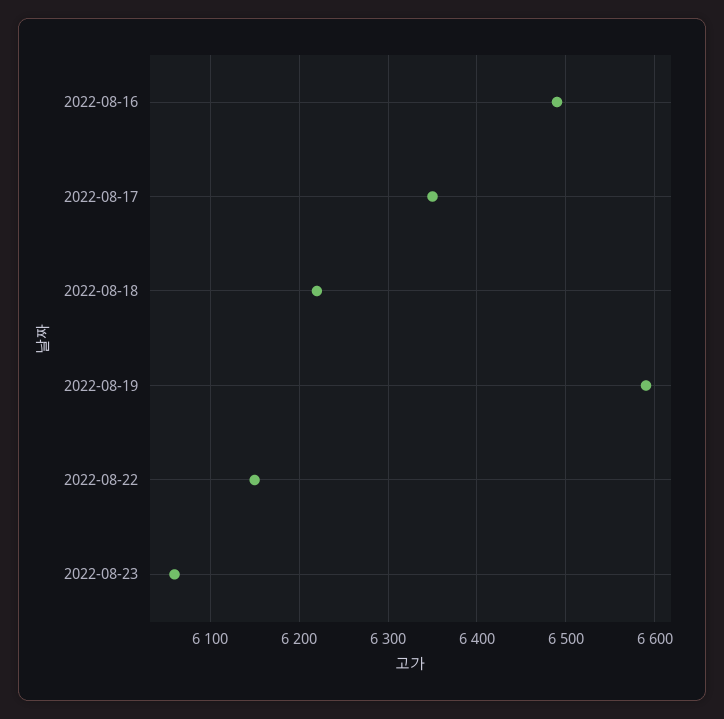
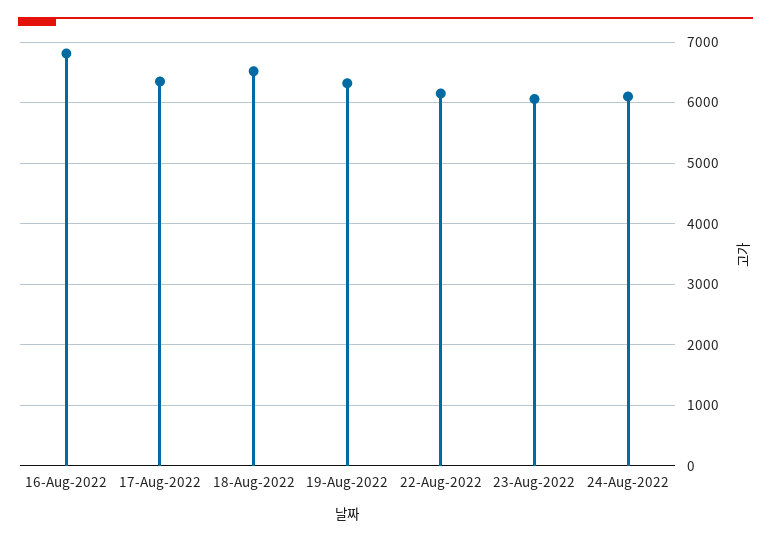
2022-08-16: 6490 -> 6800
2022-08-18: 6220 -> 6500
2022-08-19: 6590 -> 6300
24-Aug-2022: none -> 6100

